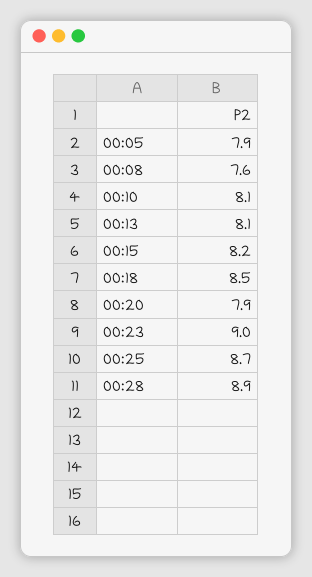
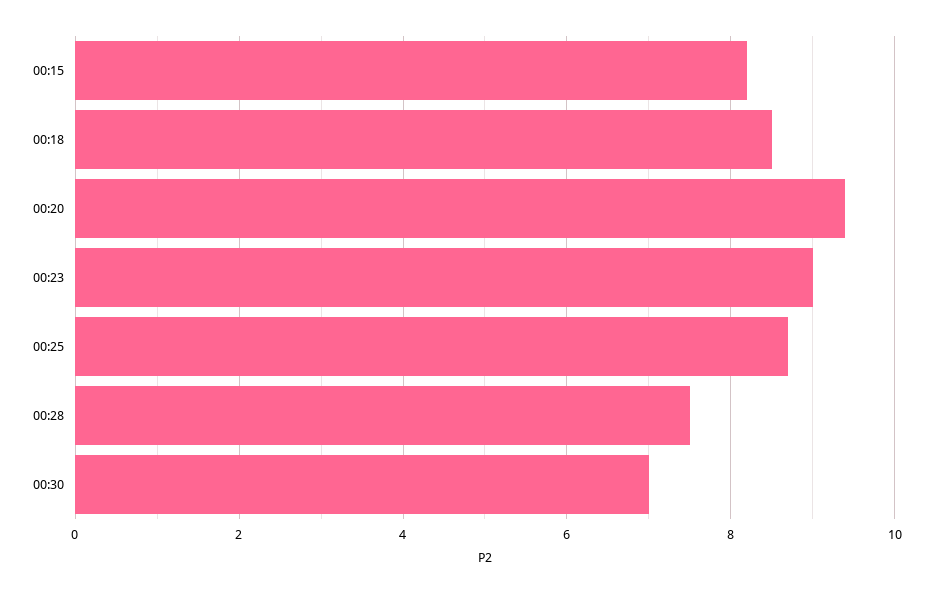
00:05: 7.9 -> none
00:08: 7.6 -> none
00:10: 8.1 -> none
00:13: 8.1 -> none
00:20: 7.9 -> 9.5
00:28: 8.9 -> 7.5
00:30: none -> 7

